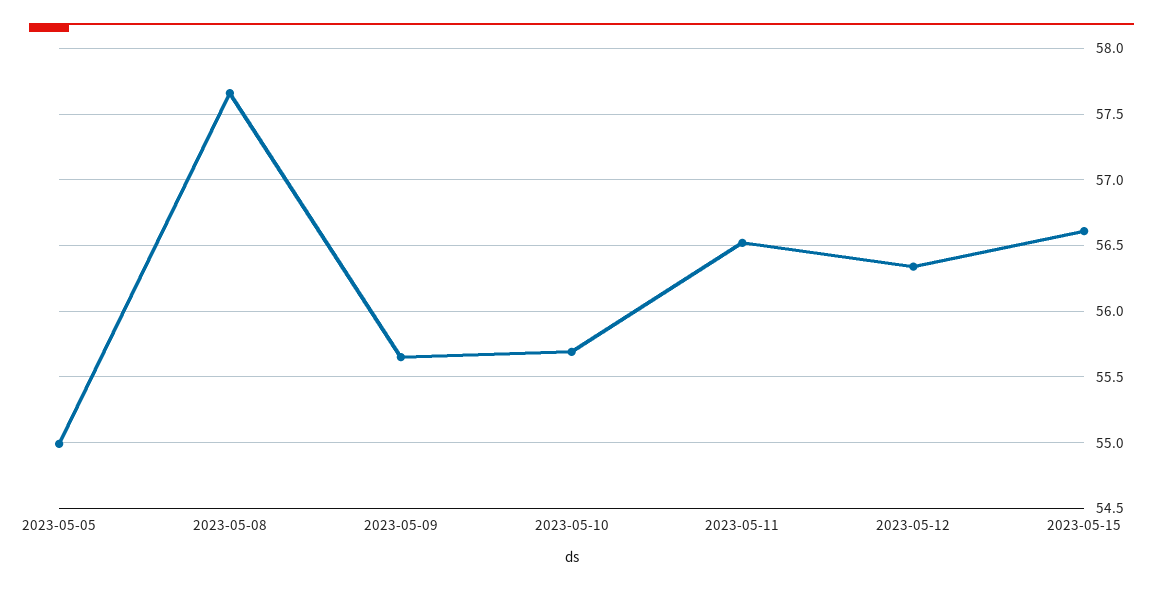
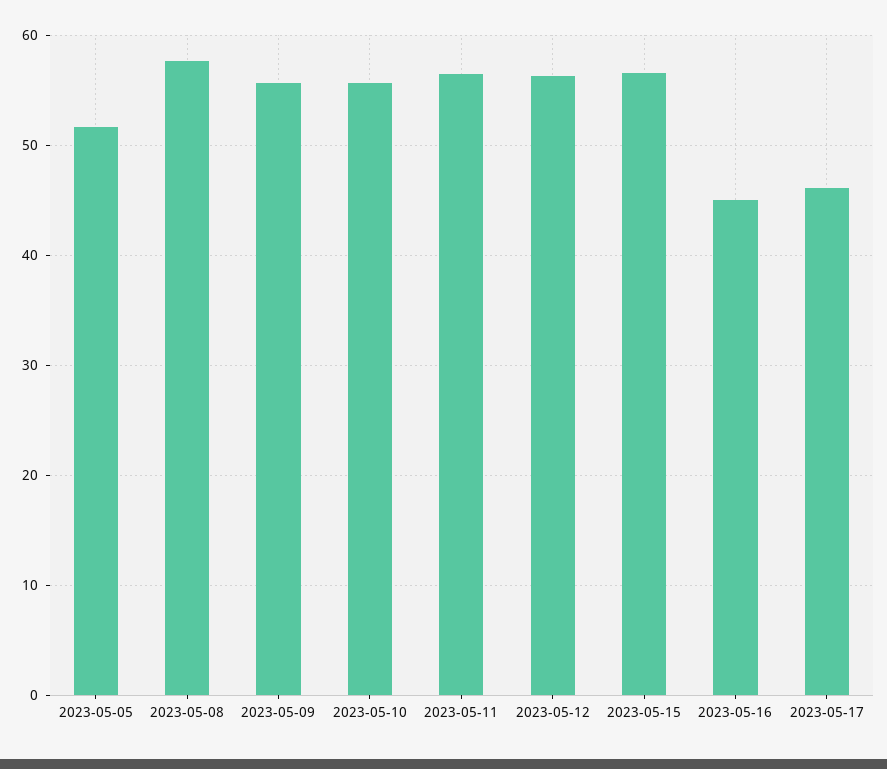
2023-05-05: 55 -> 52
2023-05-16: none -> 45
2023-05-17: none -> 46

